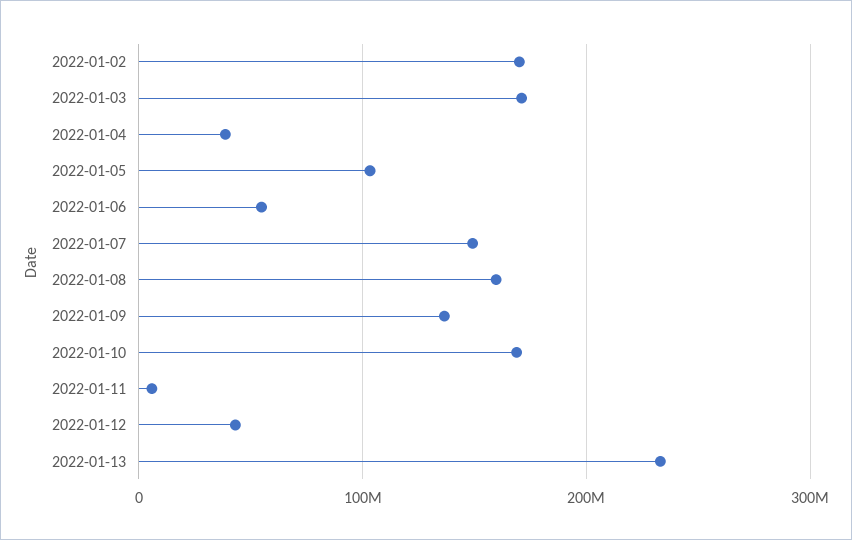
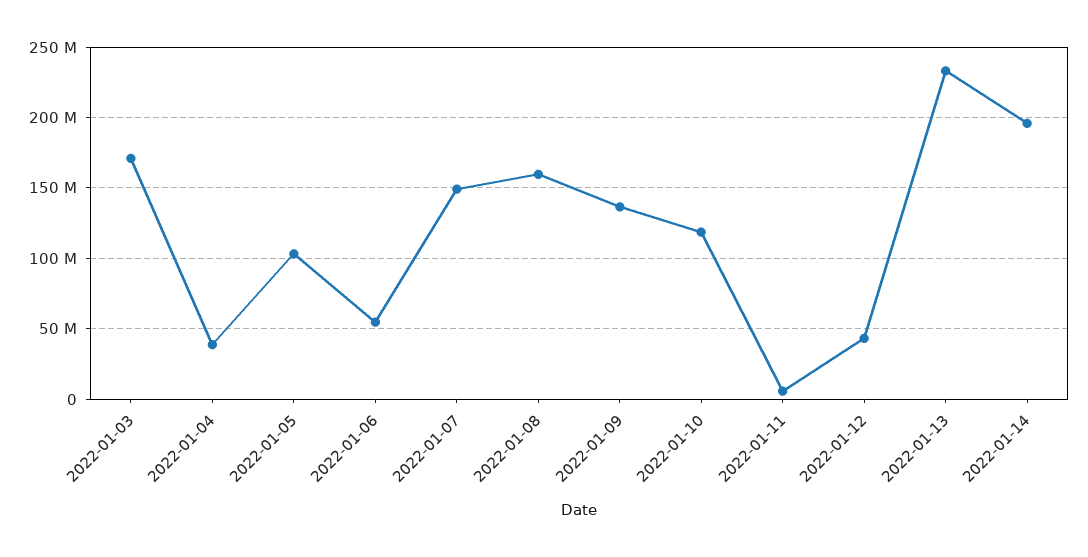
2022-01-02: 170000000 -> none
2022-01-10: 170000000 -> 120000000
2022-01-14: none -> 195000000

